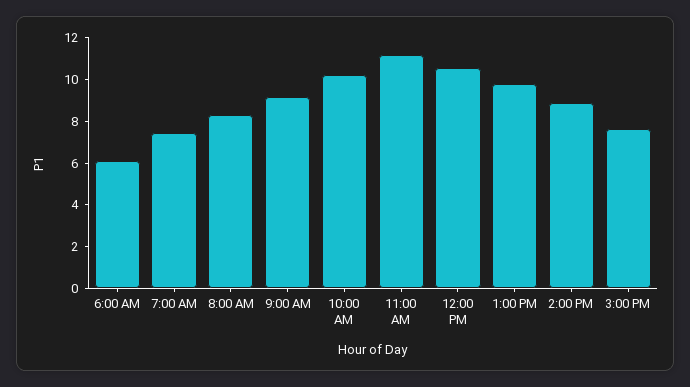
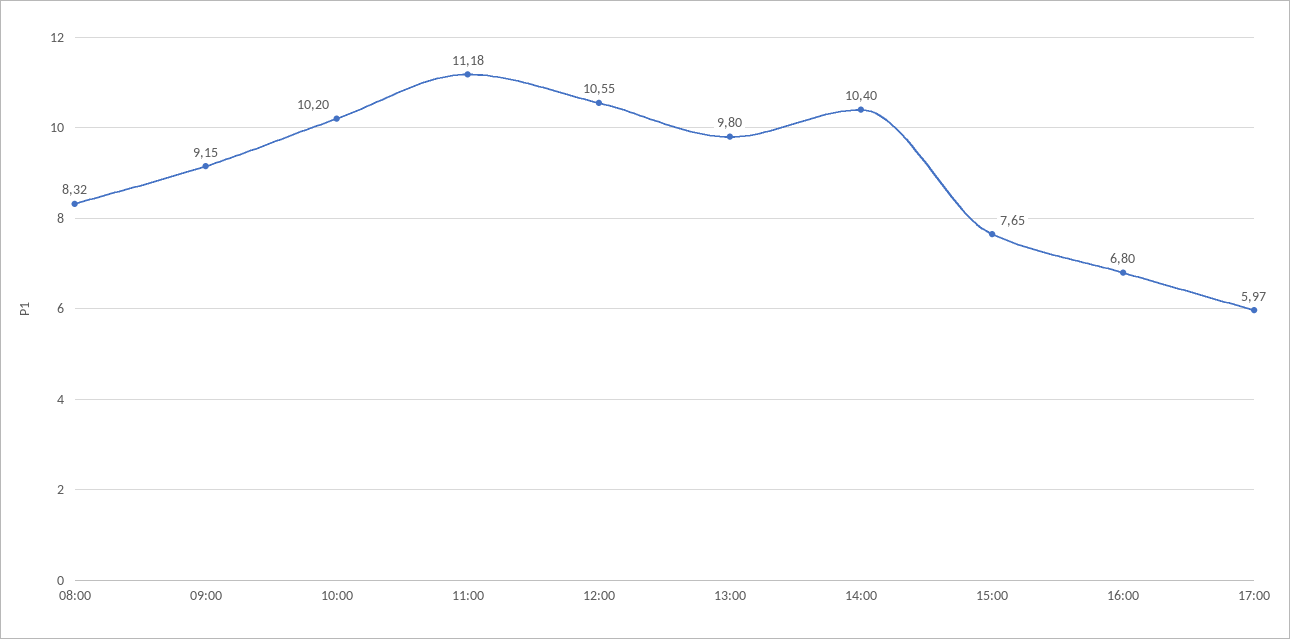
6:00 AM: 6 -> none
7:00 AM: 7.5 -> none
2:00 PM: 9 -> 10.4
16:00: none -> 6.8
17:00: none -> 5.97

